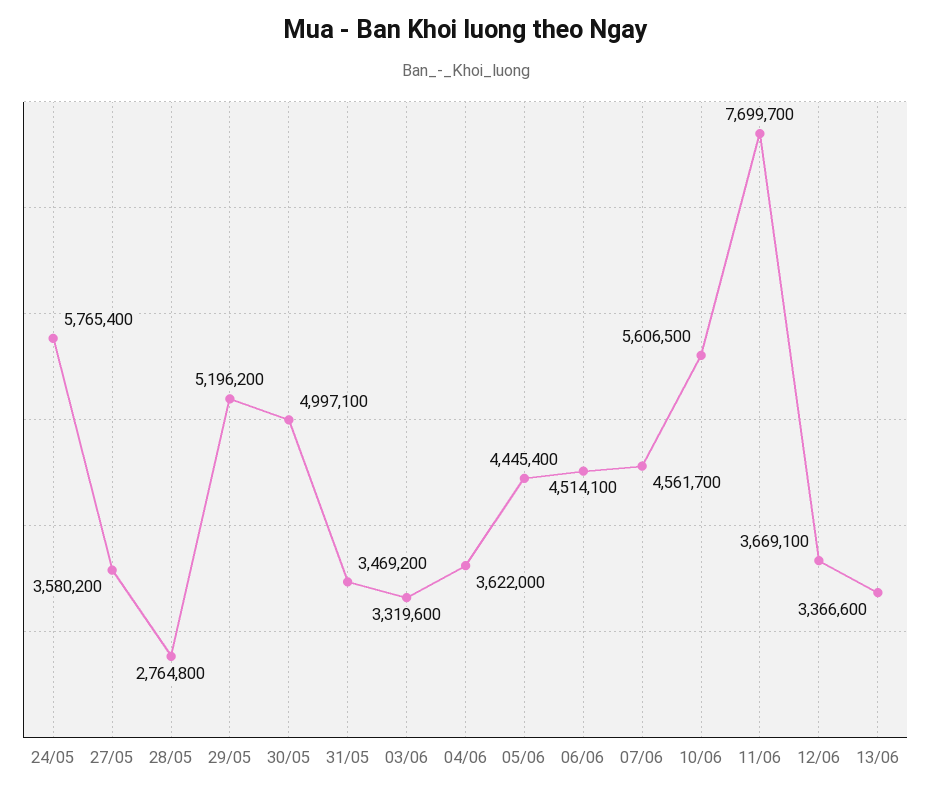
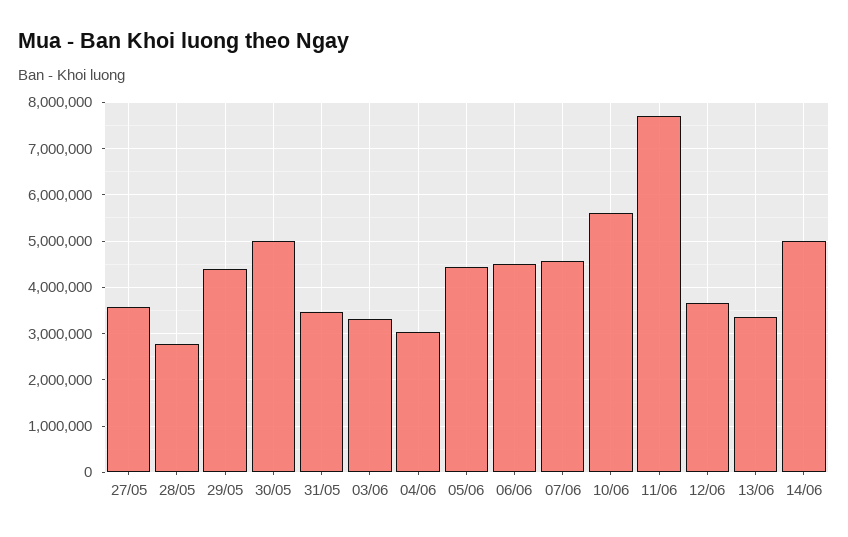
24/05: 5765400 -> none
29/05: 5196200 -> 4400000
04/06: 3622000 -> 3000000
14/06: none -> 5000000

